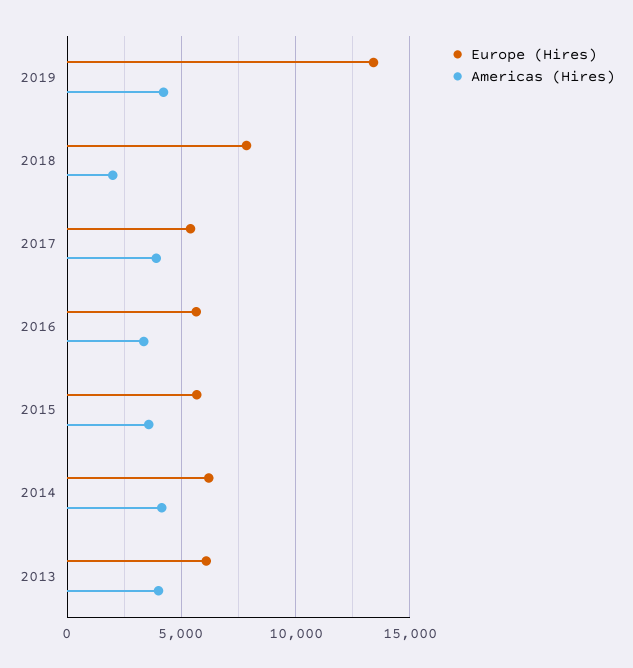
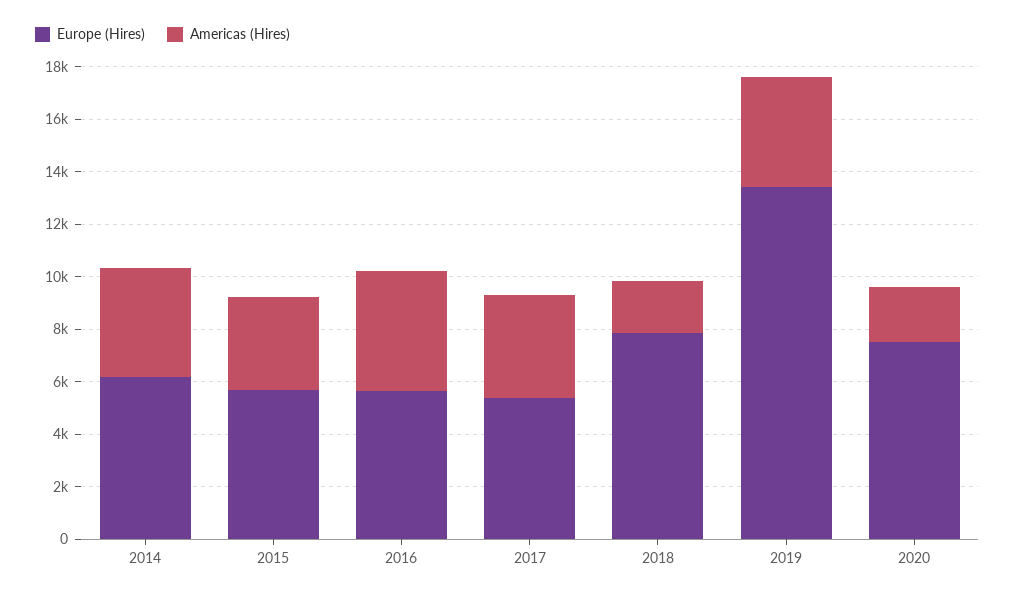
Americas (Hires), 2016: 3500 -> 4500
Europe (Hires), 2013: 6000 -> none
Americas (Hires), 2013: 4000 -> none
Europe (Hires), 2020: none -> 7500
Americas (Hires), 2020: none -> 2000

